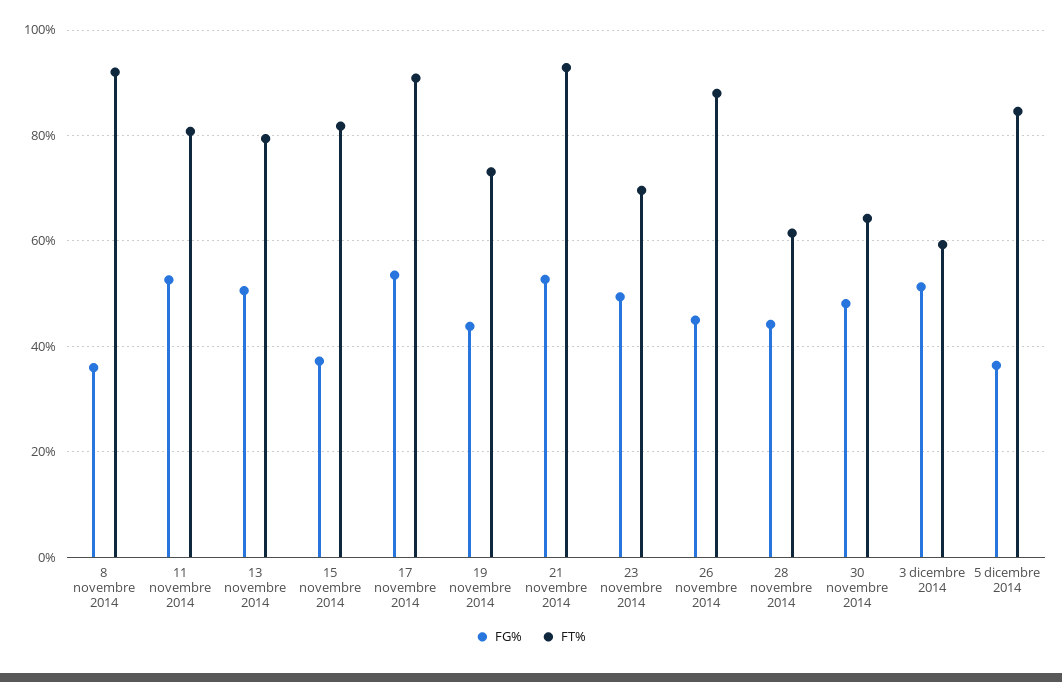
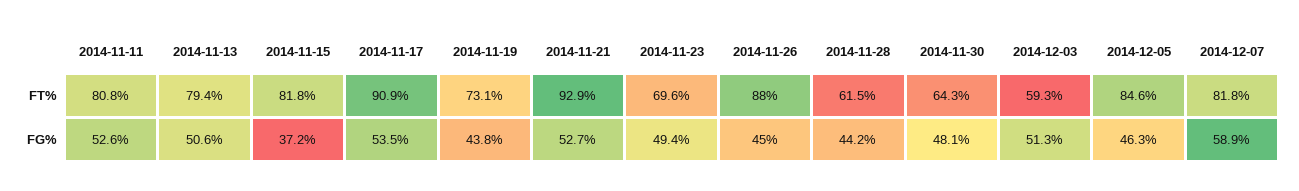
FG%, 8 novembre 2014: 36 -> none
FT%, 8 novembre 2014: 92 -> none
FG%, 5 dicembre 2014: 36 -> 46.3
FT%, 2014-12-07: none -> 81.8
FG%, 2014-12-07: none -> 58.9

